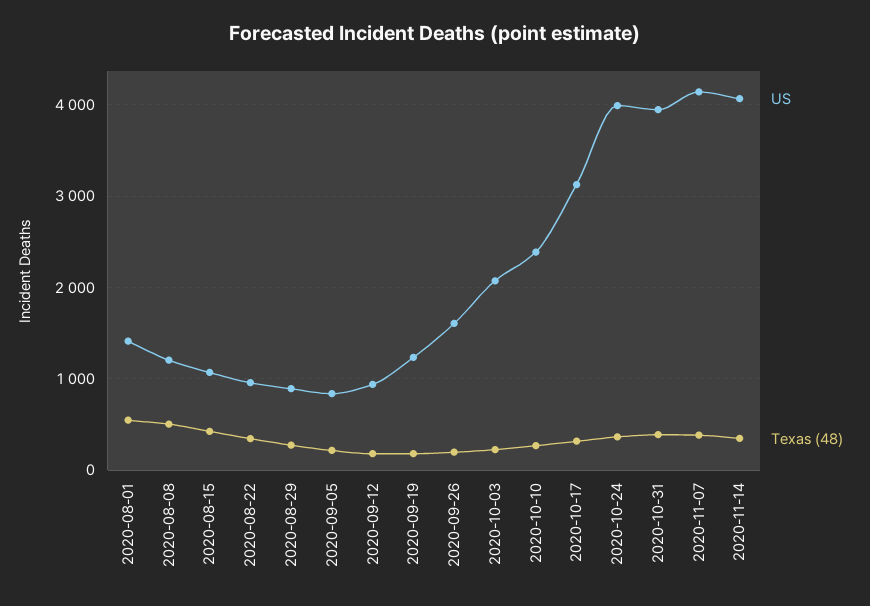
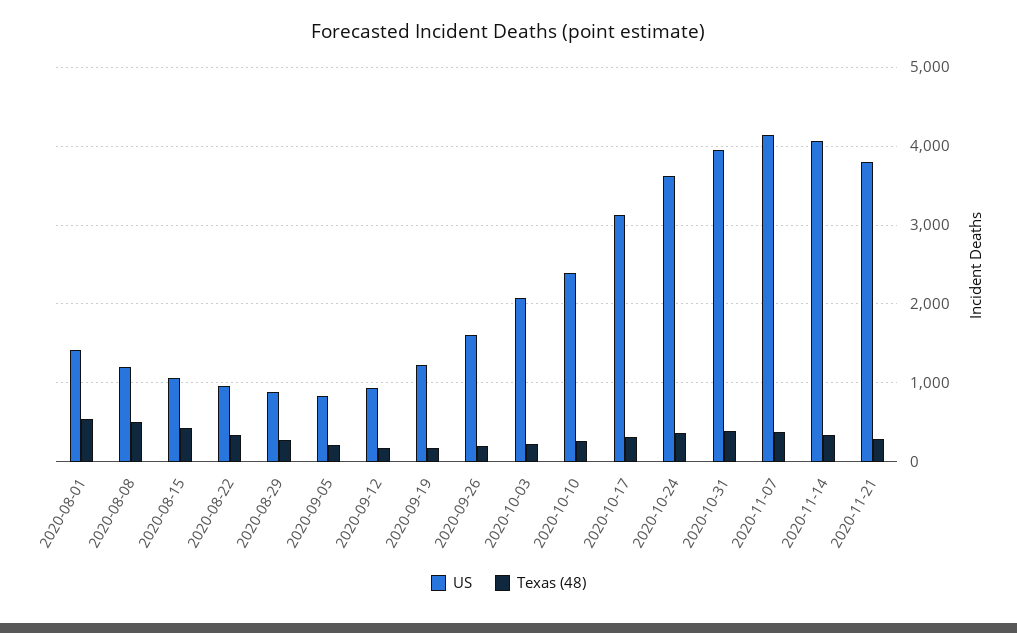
US, 2020-10-24: 4000 -> 3600
US, 2020-11-21: none -> 3800
Texas (48), 2020-11-21: none -> 300

